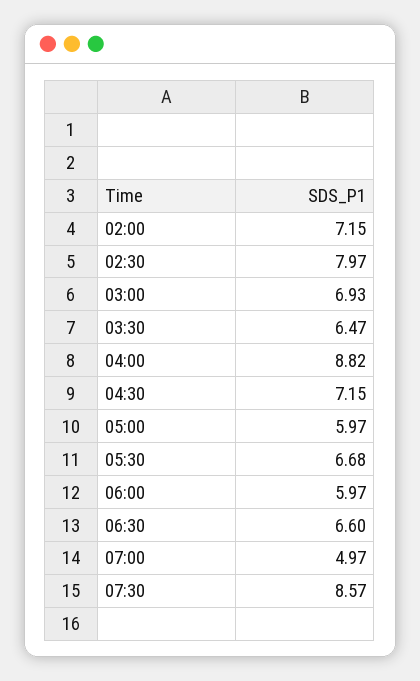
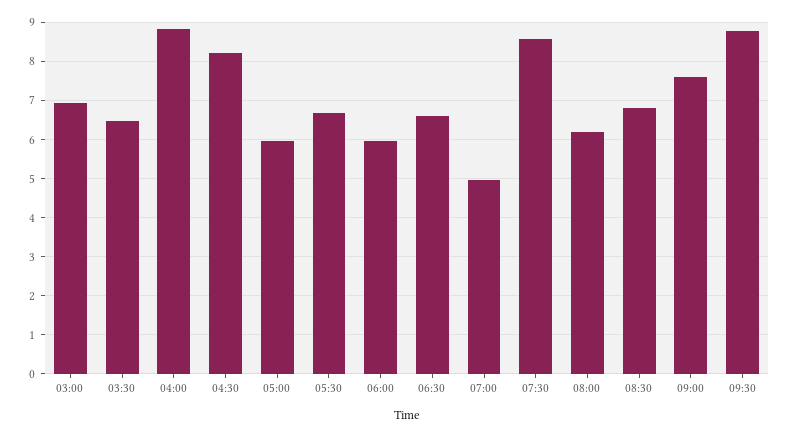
02:00: 7.15 -> none
02:30: 7.97 -> none
04:30: 7.15 -> 8.2
08:00: none -> 6.2
08:30: none -> 6.8
09:00: none -> 7.6
09:30: none -> 8.8

